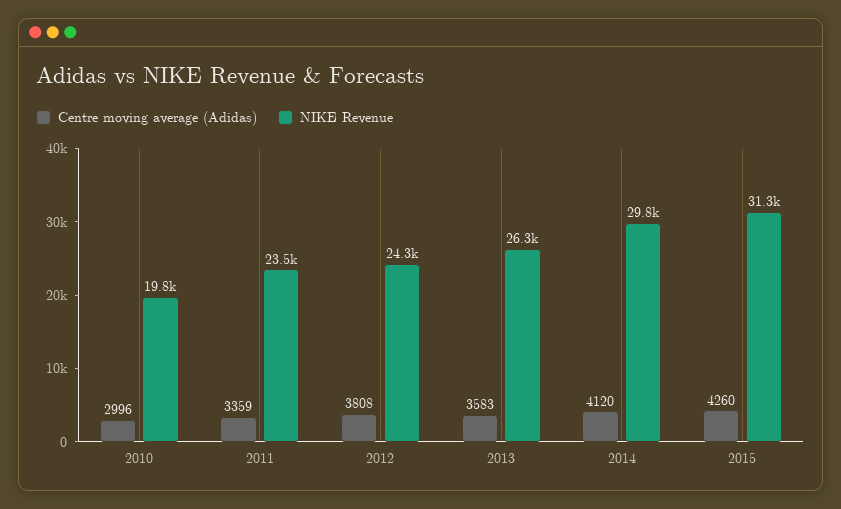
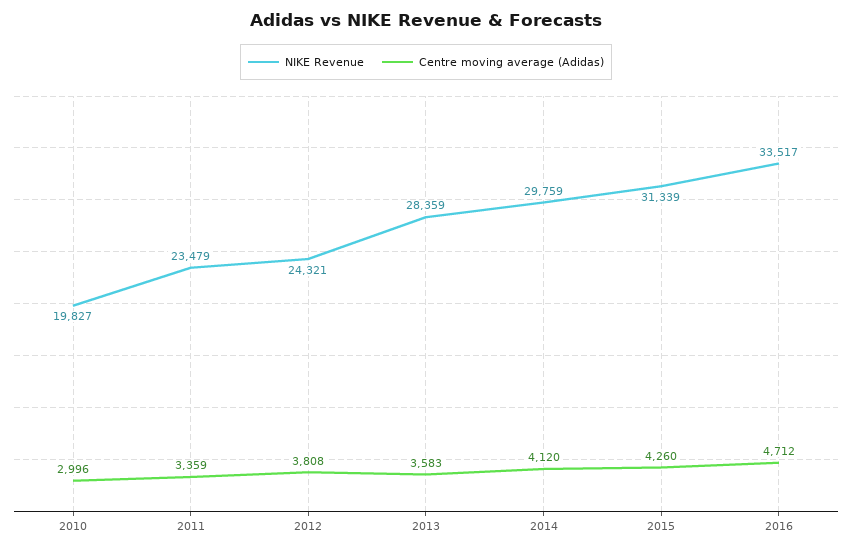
NIKE Revenue, 2013: 26300 -> 28359
NIKE Revenue, 2016: none -> 33517
Centre moving average (Adidas), 2016: none -> 4712

